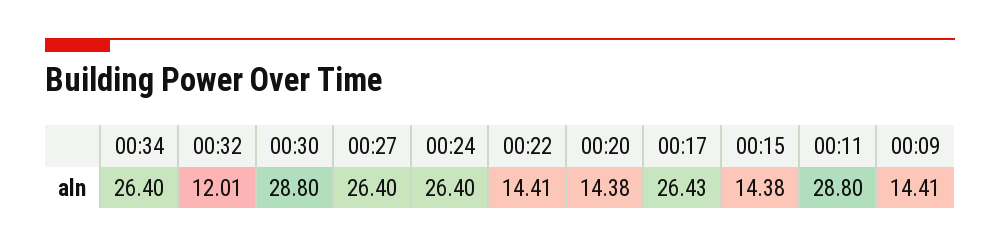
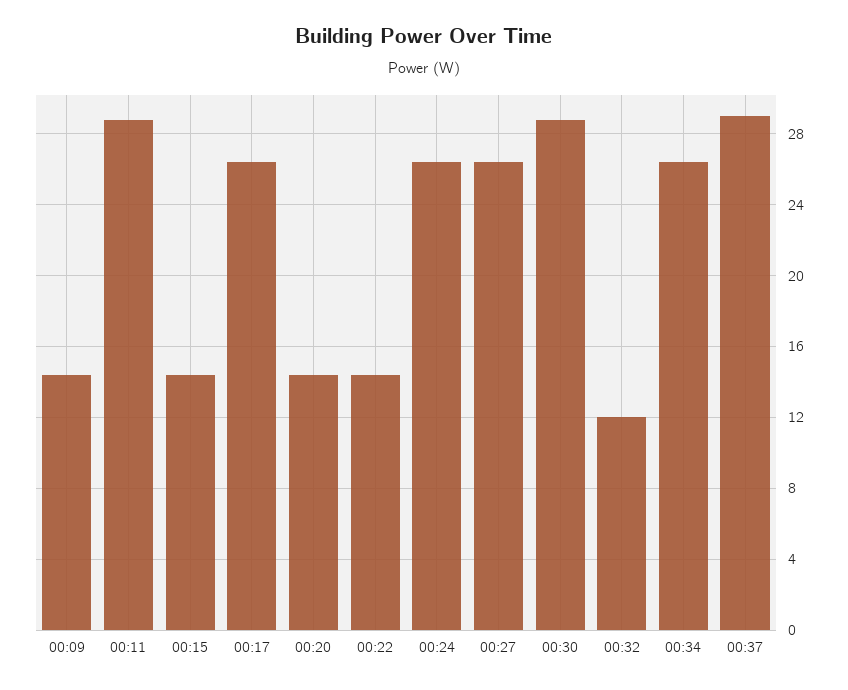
00:37: none -> 29

